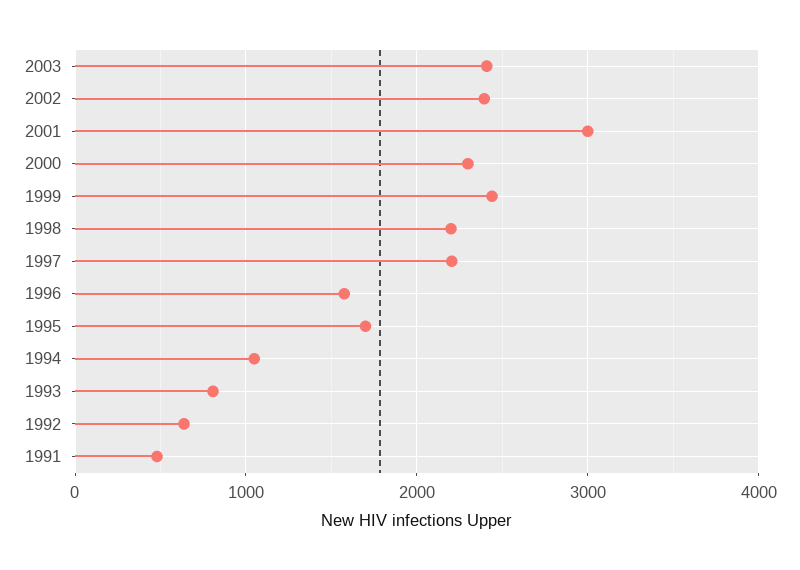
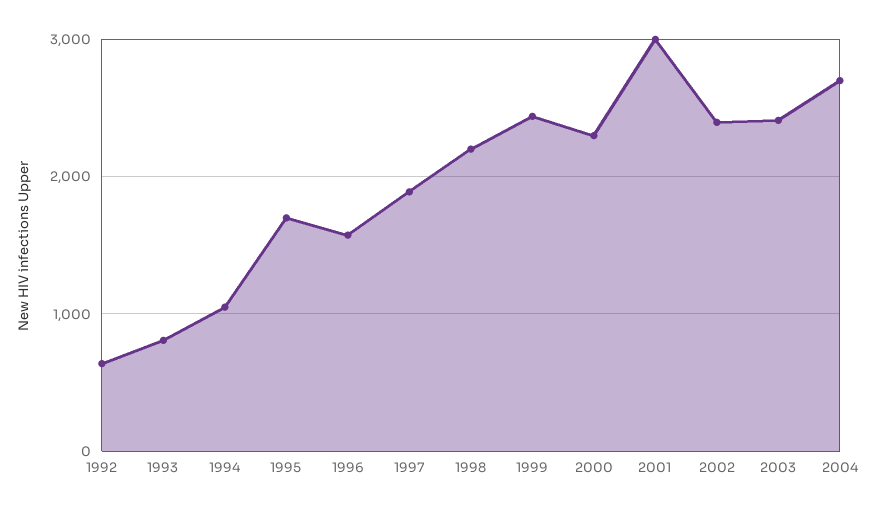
1997: 2200 -> 1900
1991: 500 -> none
2004: none -> 2700

